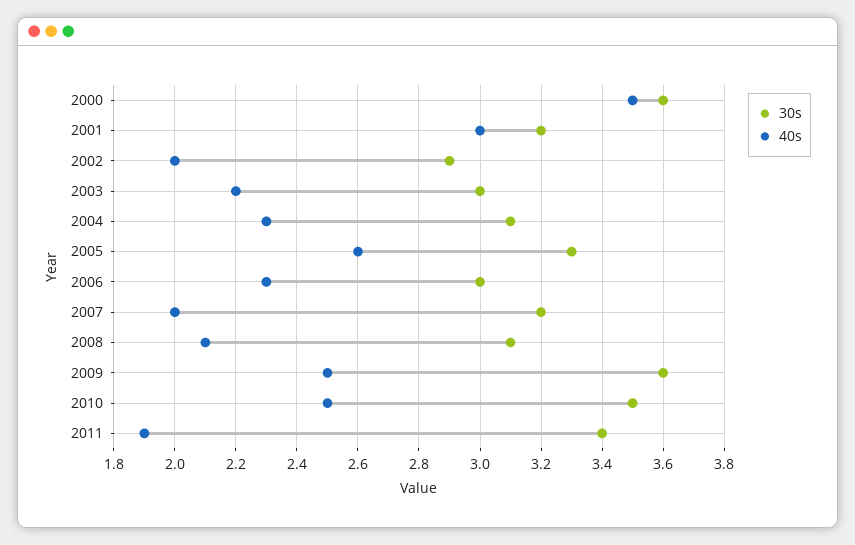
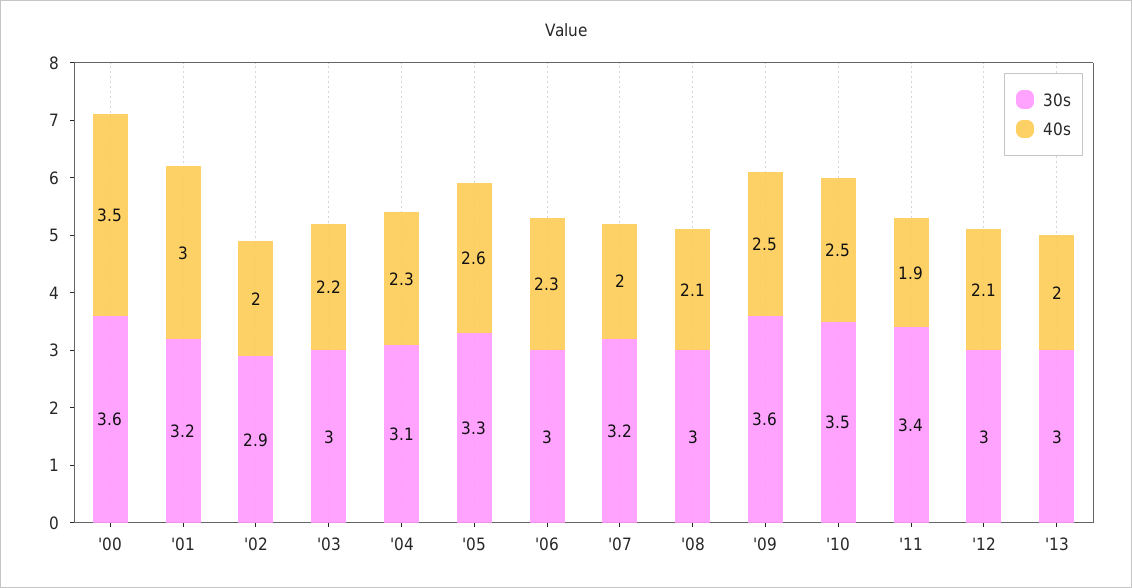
30s, 2008: 3.1 -> 3
30s, '12: none -> 3
40s, '12: none -> 2.1
30s, '13: none -> 3
40s, '13: none -> 2

